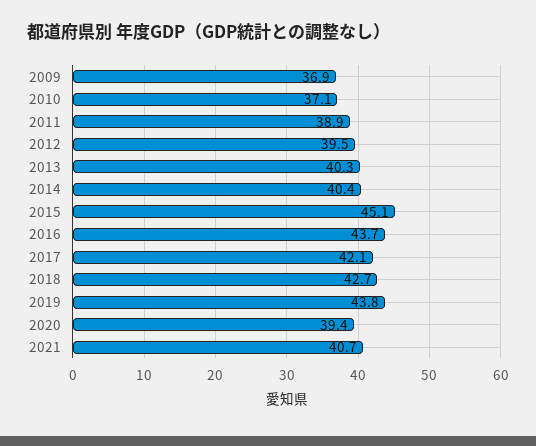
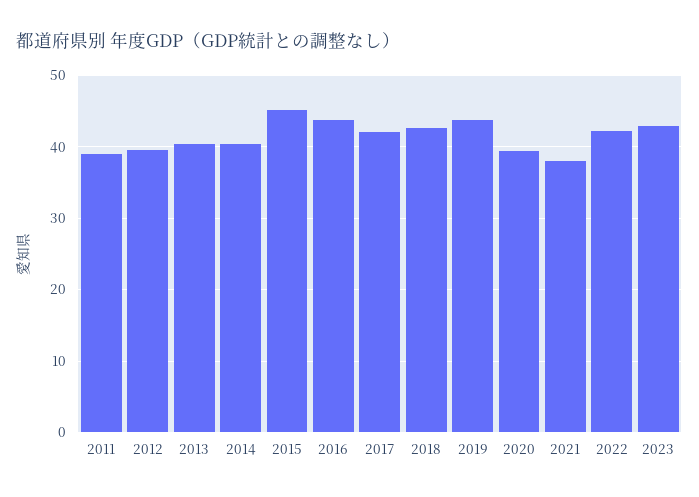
2009: 36.9 -> none
2010: 37.1 -> none
2021: 40.7 -> 38
2022: none -> 42
2023: none -> 43

